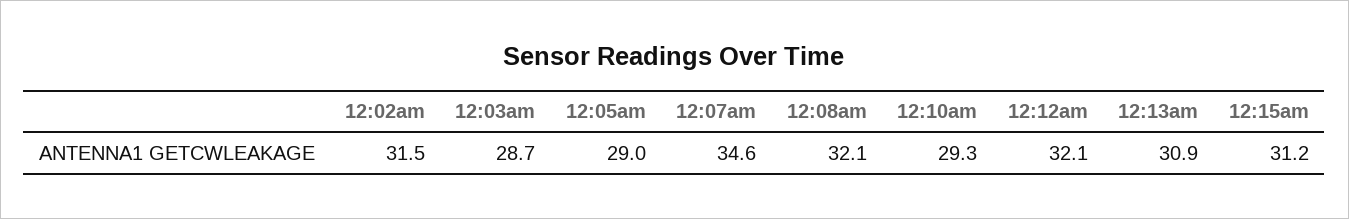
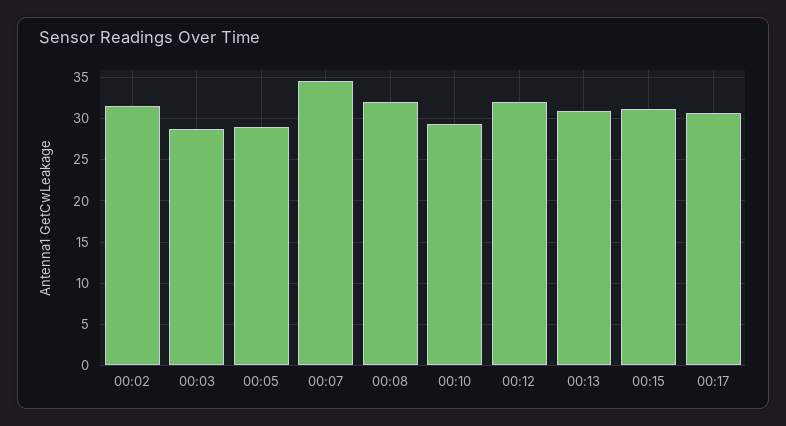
00:17: none -> 31

